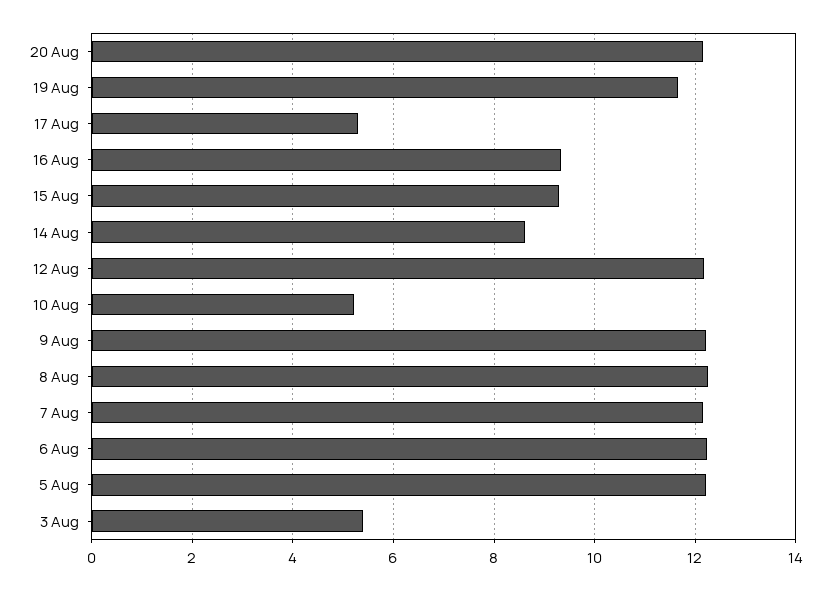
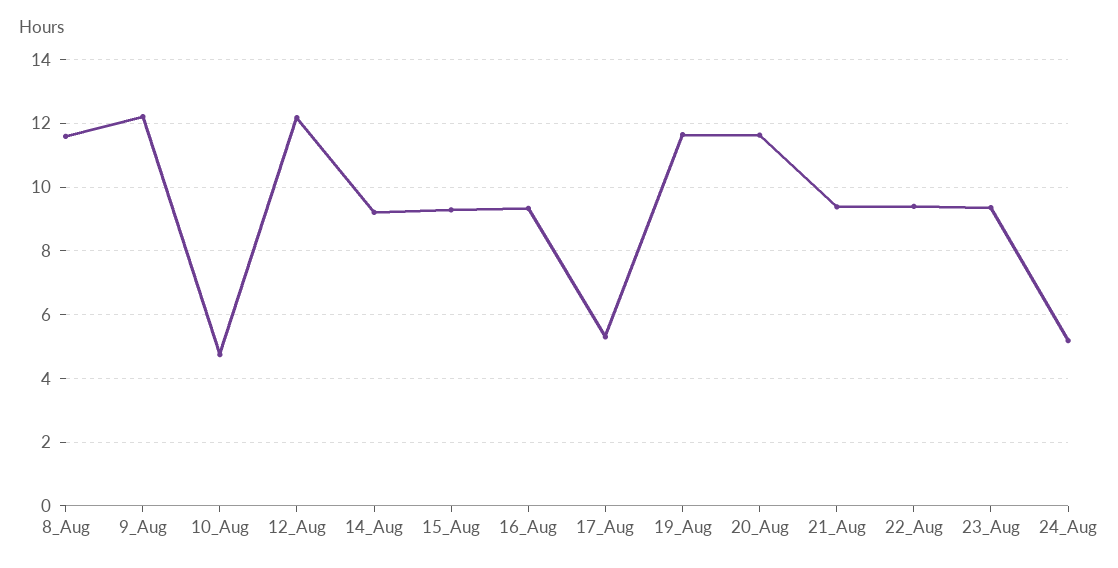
20 Aug: 12.2 -> 11.6
14 Aug: 8.6 -> 9.2
10 Aug: 5.2 -> 4.8
8 Aug: 12.2 -> 11.6
7 Aug: 12.2 -> none
6 Aug: 12.2 -> none
5 Aug: 12.2 -> none
3 Aug: 5.4 -> none
21_Aug: none -> 9.4
22_Aug: none -> 9.4
23_Aug: none -> 9.4
24_Aug: none -> 5.2

